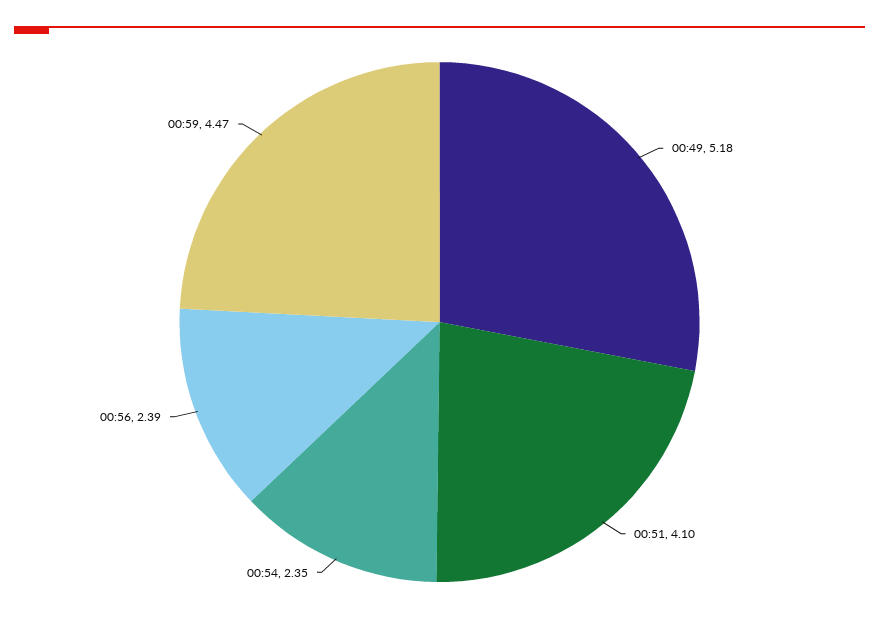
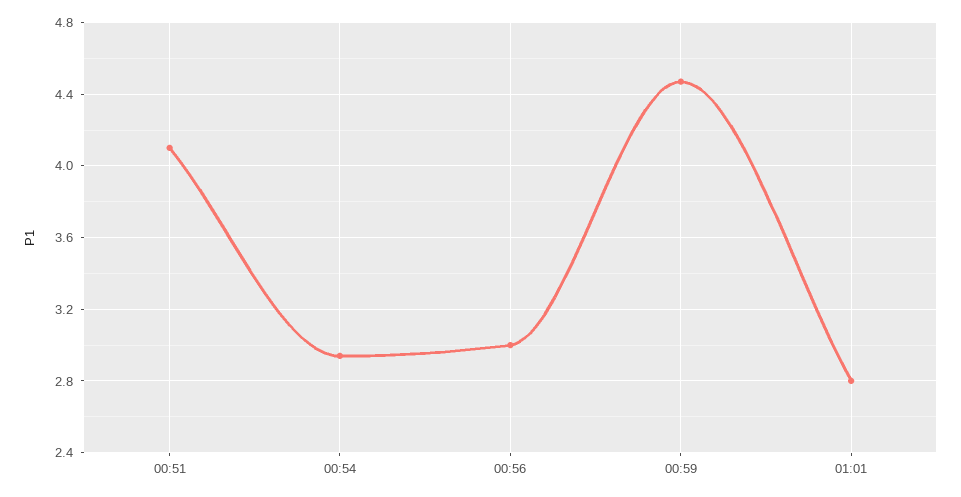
00:49: 5.18 -> none
00:54: 2.35 -> 2.95
00:56: 2.39 -> 3
01:01: none -> 2.8

